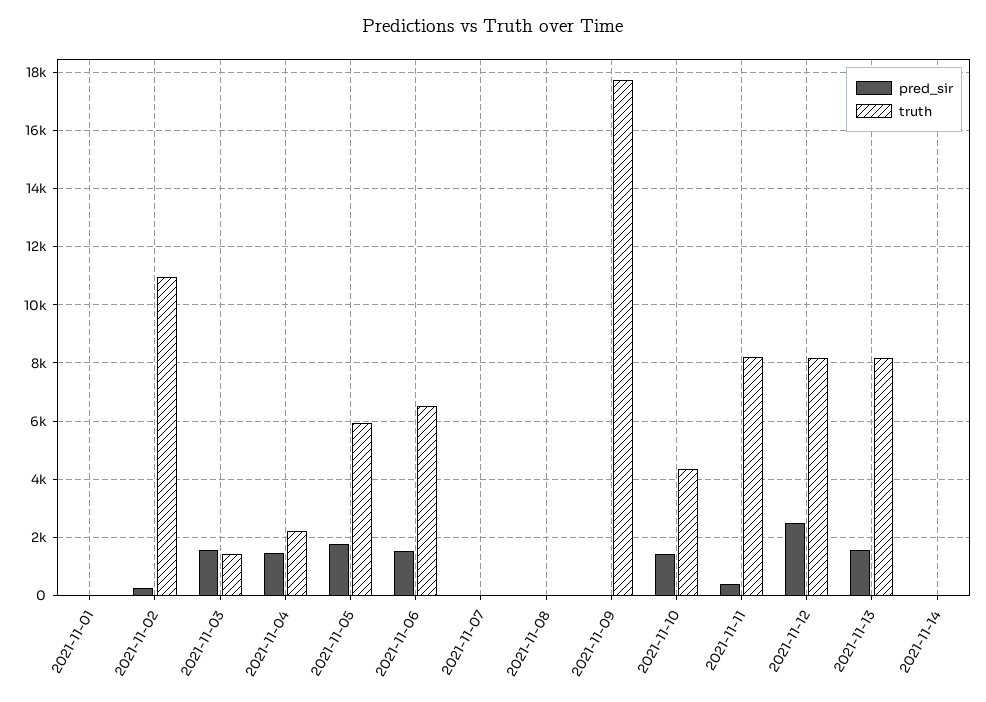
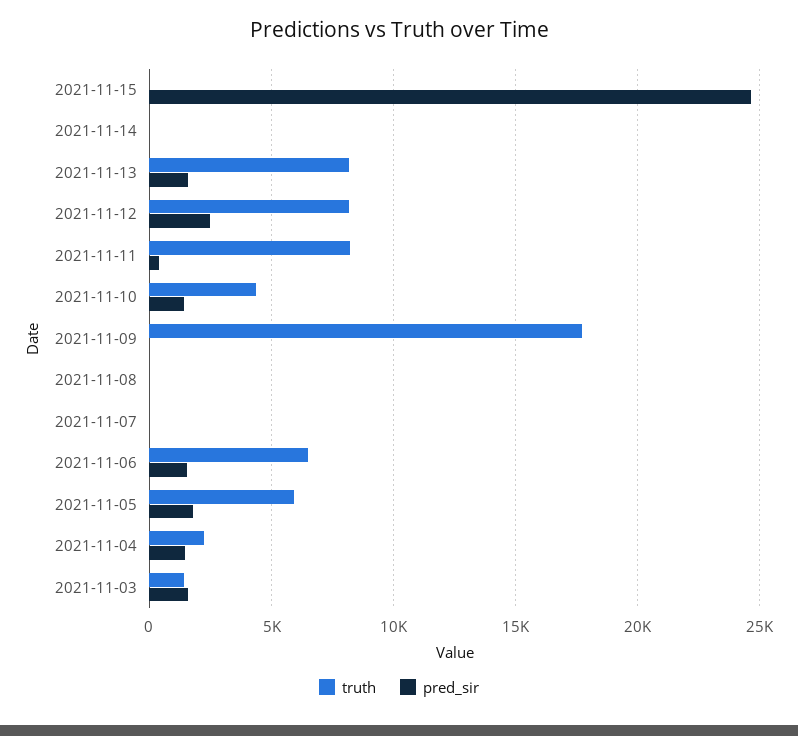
pred_sir, 2021-11-01: 0 -> none
truth, 2021-11-01: 0 -> none
pred_sir, 2021-11-02: 250 -> none
truth, 2021-11-02: 11000 -> none
truth, 2021-11-15: none -> 0
pred_sir, 2021-11-15: none -> 24500

